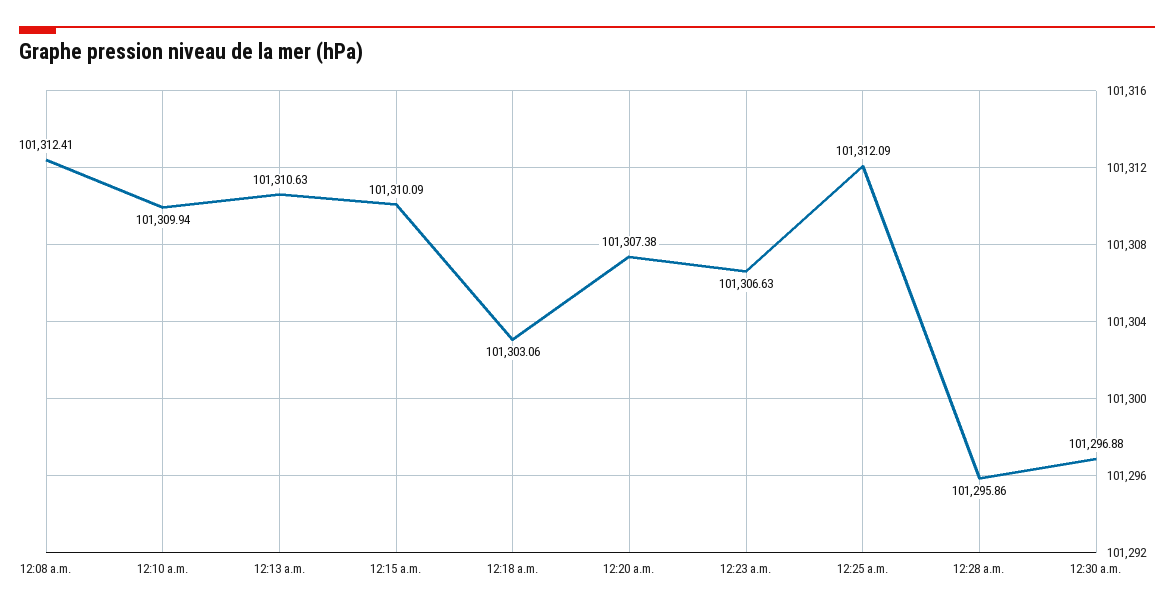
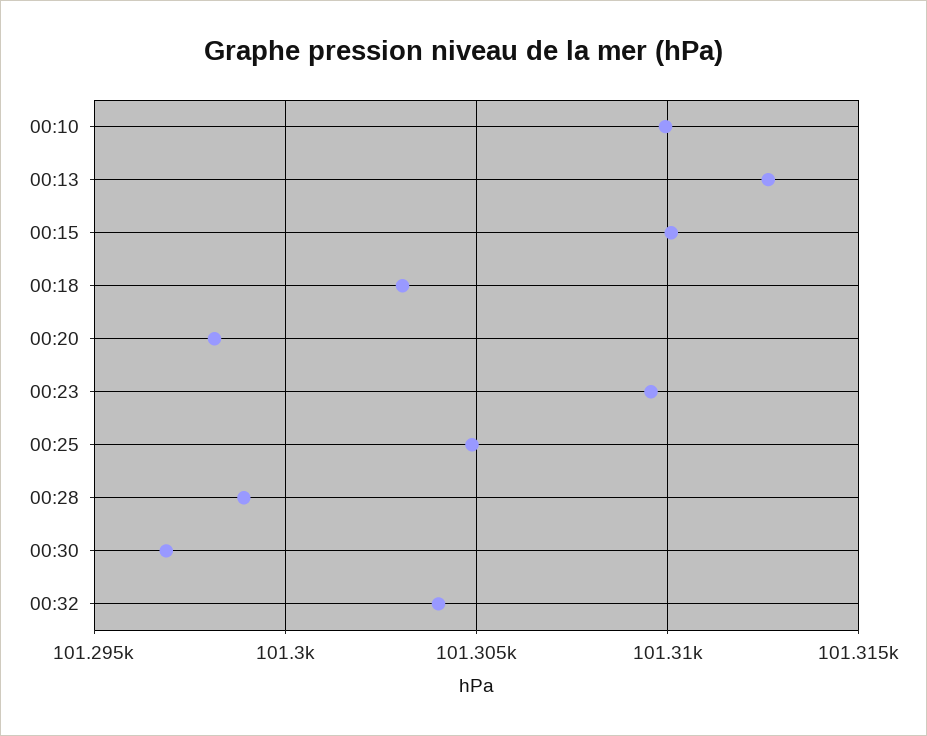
12:08 a.m.: 101312.41 -> none
12:13 a.m.: 101310.63 -> 101312.5
12:20 a.m.: 101307.38 -> 101298
12:23 a.m.: 101306.63 -> 101309.5
12:25 a.m.: 101312.09 -> 101305
12:28 a.m.: 101295.86 -> 101299
00:32: none -> 101304

